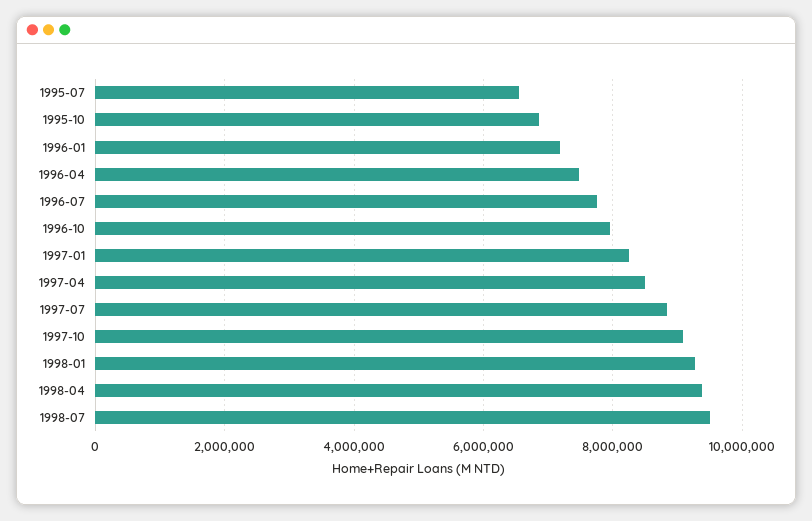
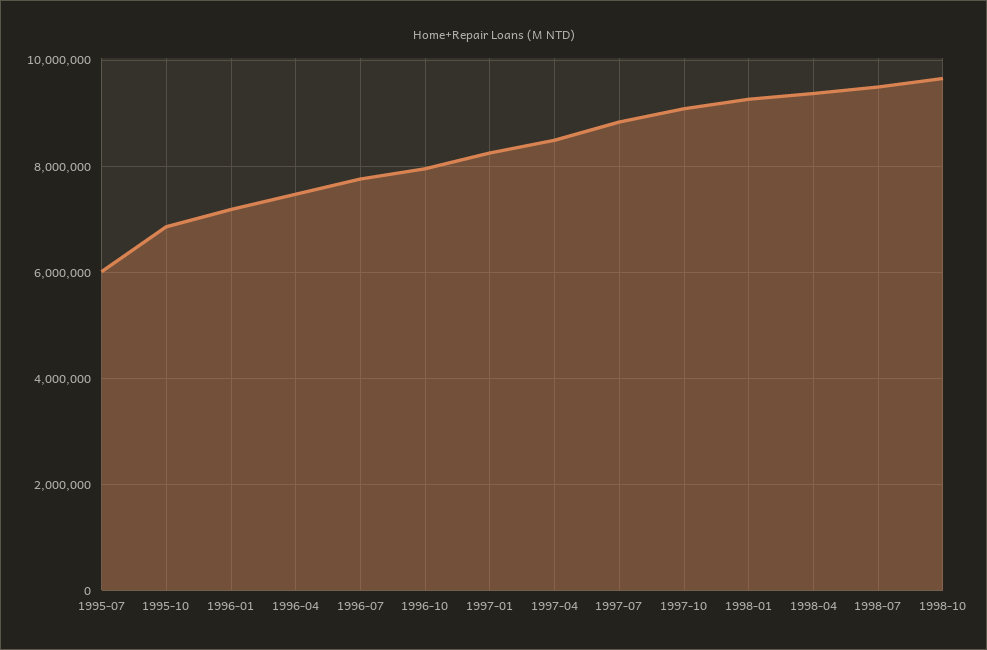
1995-07: 6600000 -> 6000000
1998-10: none -> 9600000

